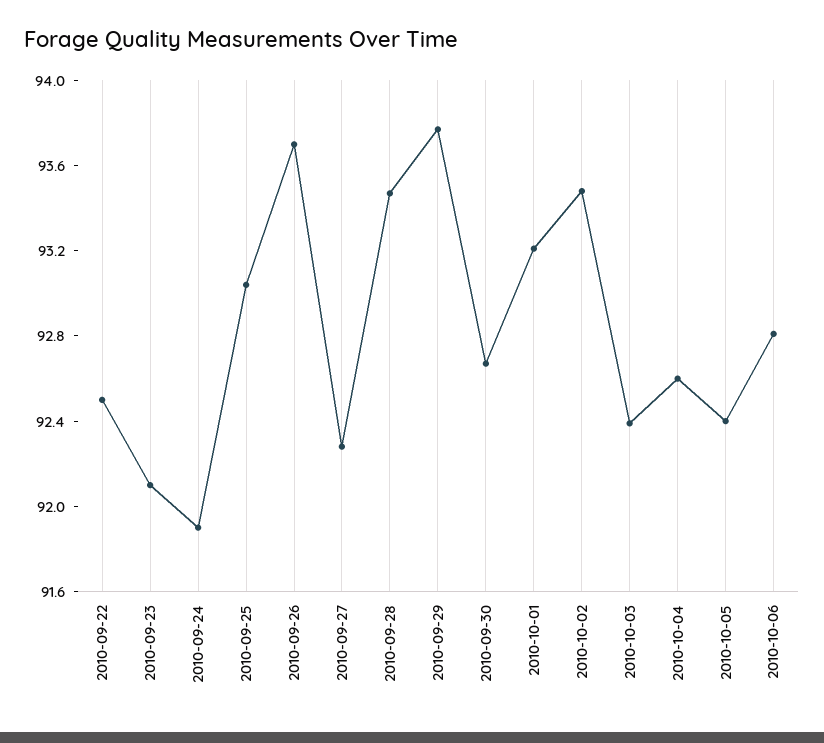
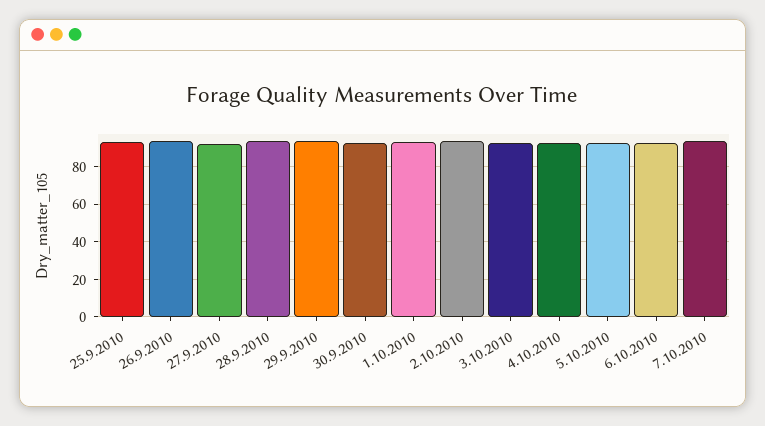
2010-09-22: 92.5 -> none
2010-09-23: 92.1 -> none
2010-09-24: 91.9 -> none
7.10.2010: none -> 95

